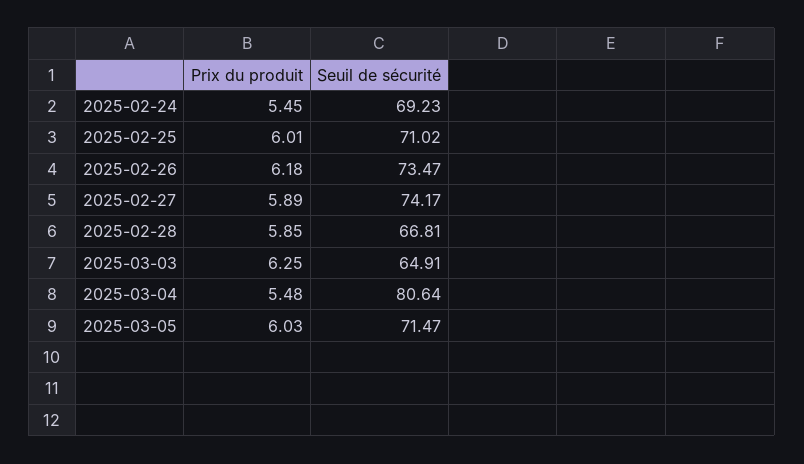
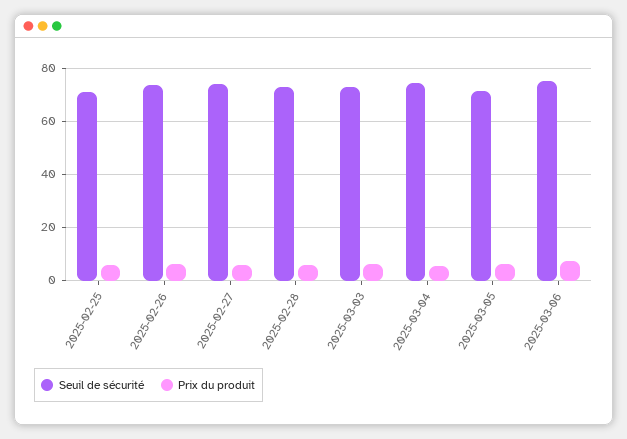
Prix du produit, 2025-02-24: 5.45 -> none
Seuil de sécurité, 2025-02-24: 69.23 -> none
Seuil de sécurité, 2025-02-28: 66.81 -> 72.5
Seuil de sécurité, 2025-03-03: 64.91 -> 72.5
Seuil de sécurité, 2025-03-04: 80.64 -> 75
Seuil de sécurité, 2025-03-06: none -> 75
Prix du produit, 2025-03-06: none -> 7.5

